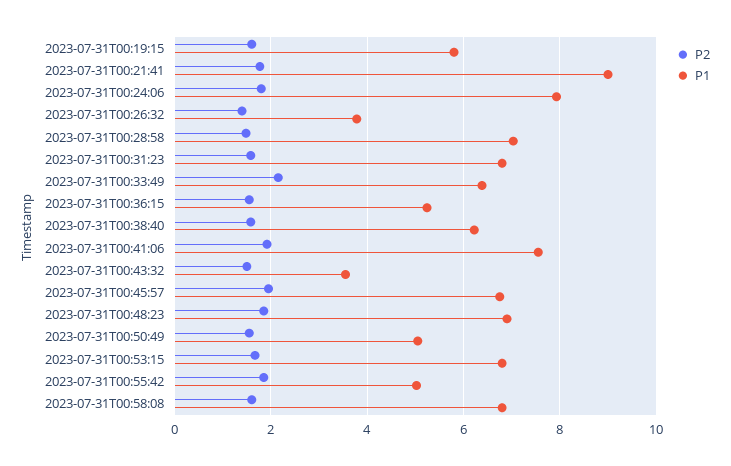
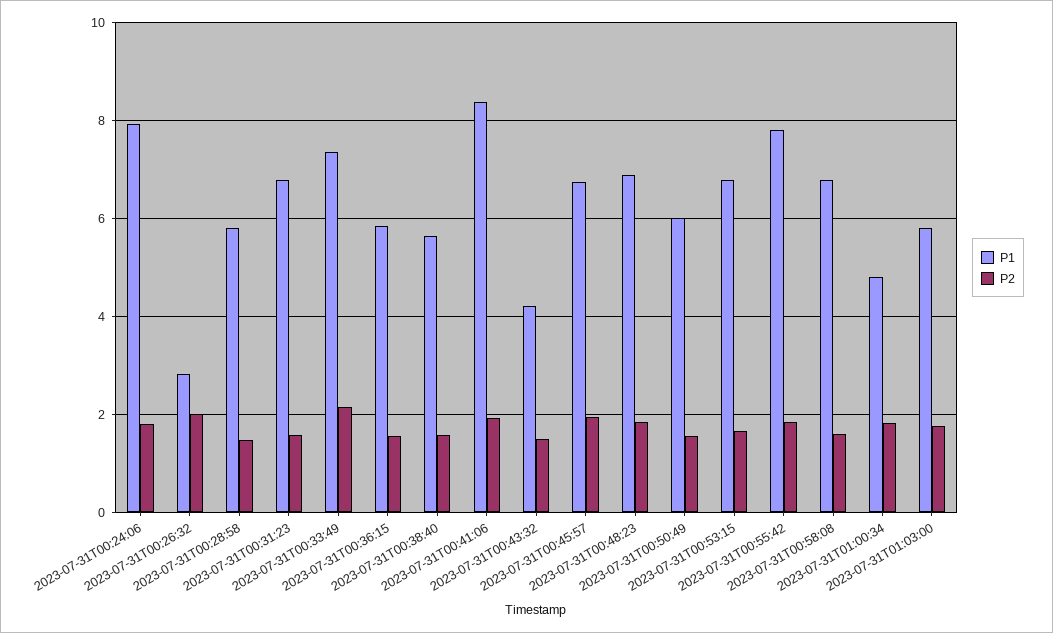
P2, 2023-07-31T00:19:15: 1.6 -> none
P1, 2023-07-31T00:19:15: 5.8 -> none
P2, 2023-07-31T00:21:41: 1.8 -> none
P1, 2023-07-31T00:21:41: 9 -> none
P2, 2023-07-31T00:26:32: 1.4 -> 2
P1, 2023-07-31T00:26:32: 3.8 -> 2.8
P1, 2023-07-31T00:28:58: 7 -> 5.8
P1, 2023-07-31T00:33:49: 6.4 -> 7.4
P1, 2023-07-31T00:36:15: 5.2 -> 5.8
P1, 2023-07-31T00:38:40: 6.2 -> 5.6
P1, 2023-07-31T00:41:06: 7.6 -> 8.4
P1, 2023-07-31T00:43:32: 3.6 -> 4.2
P1, 2023-07-31T00:50:49: 5 -> 6
P1, 2023-07-31T00:55:42: 5 -> 7.8
P1, 2023-07-31T01:00:34: none -> 4.8
P2, 2023-07-31T01:00:34: none -> 1.8
P1, 2023-07-31T01:03:00: none -> 5.8
P2, 2023-07-31T01:03:00: none -> 1.8

